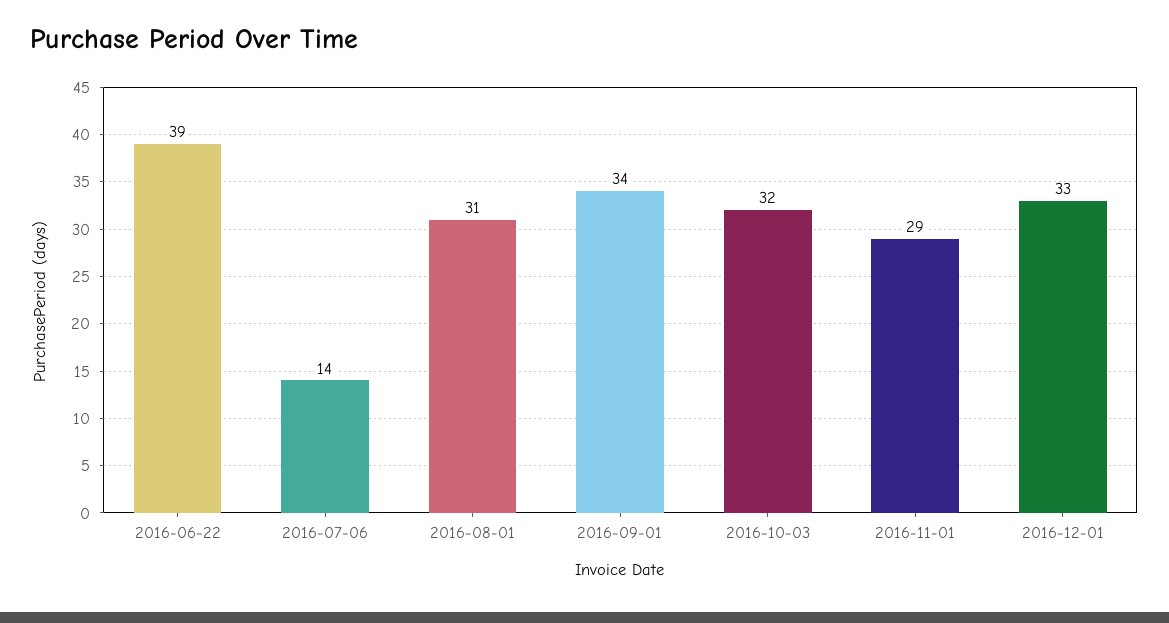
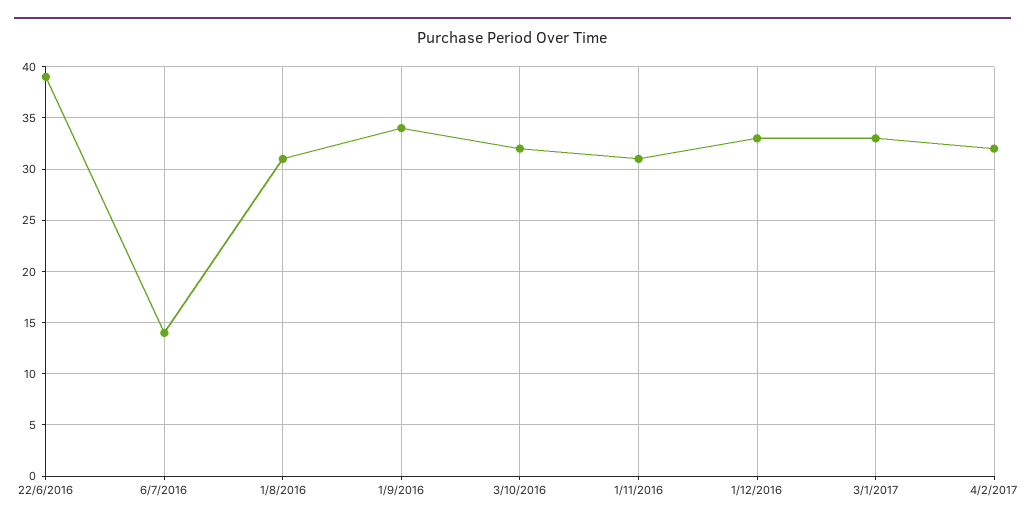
2016-11-01: 29 -> 31
3/1/2017: none -> 33
4/2/2017: none -> 32

